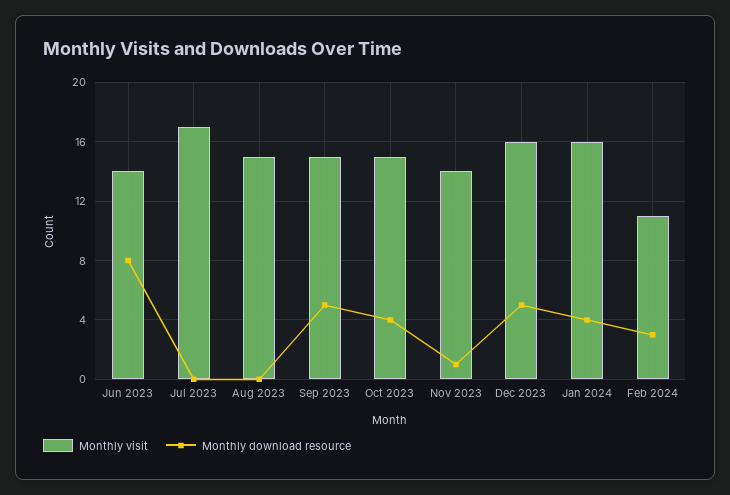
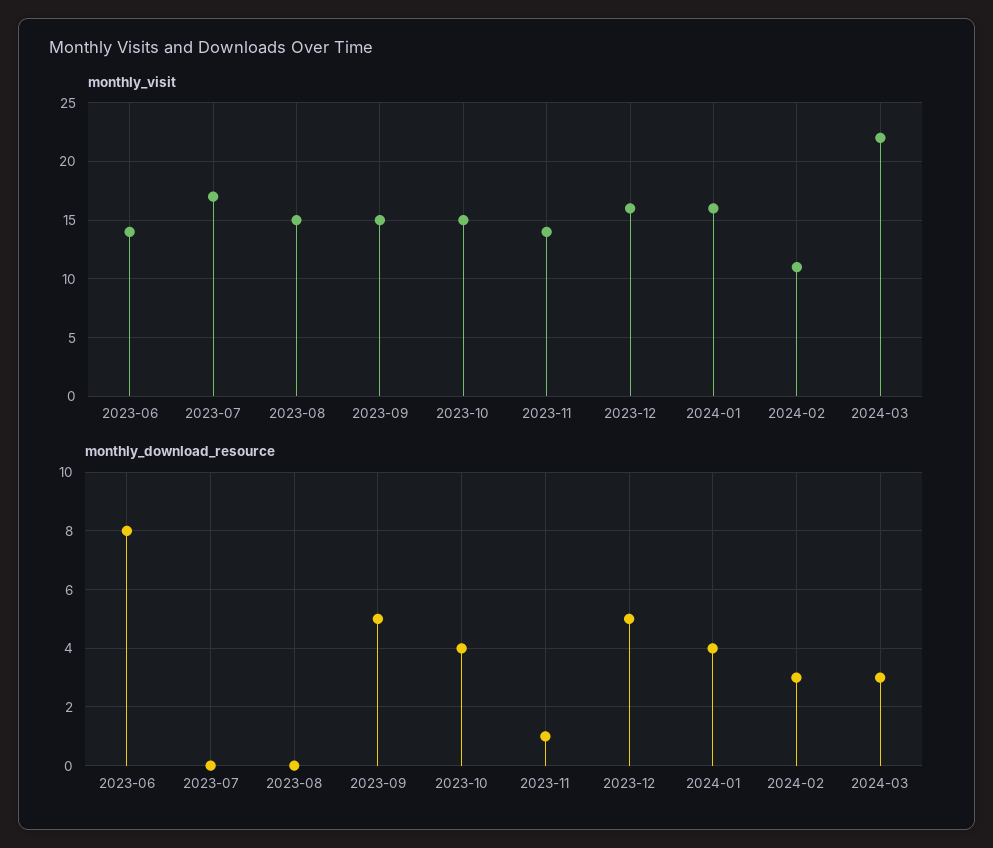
Monthly visit, 2024-03: none -> 22
Monthly download resource, 2024-03: none -> 3

